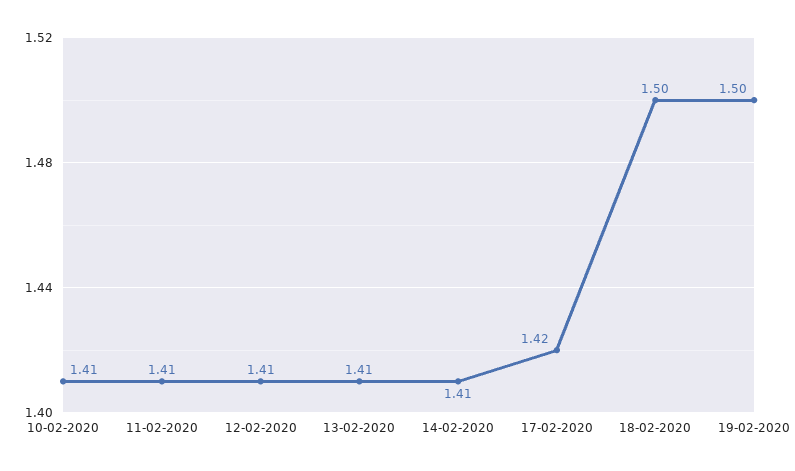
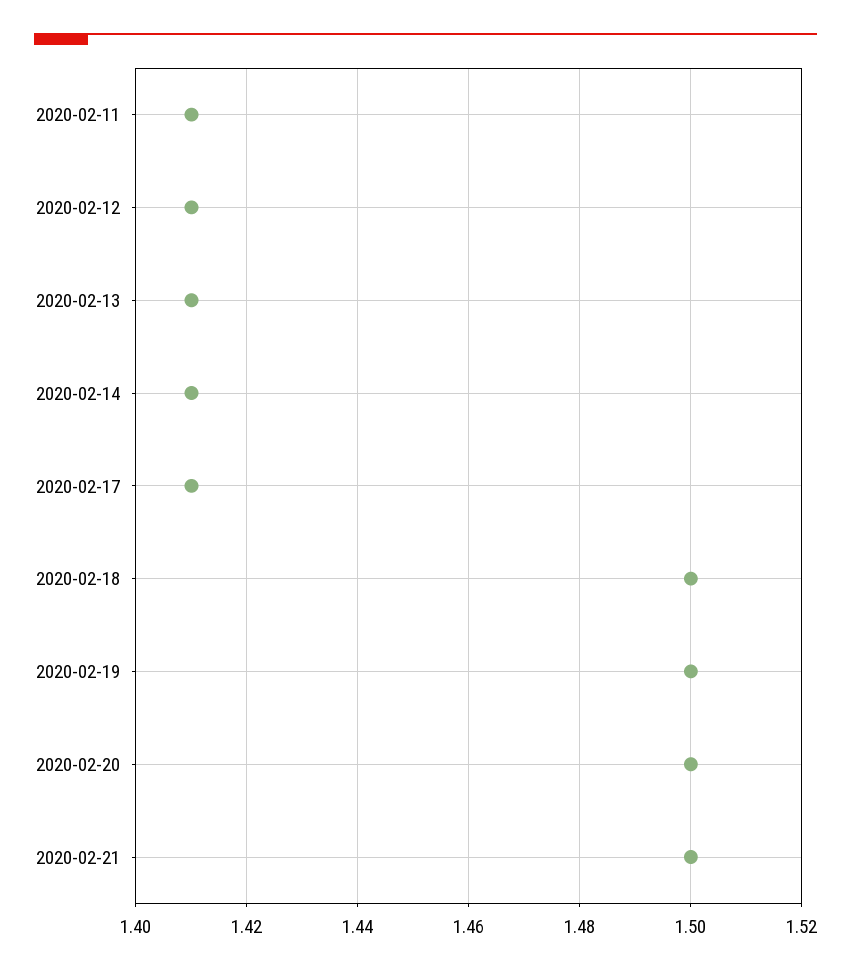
10-02-2020: 1.41 -> none
17-02-2020: 1.42 -> 1.41
2020-02-20: none -> 1.5
2020-02-21: none -> 1.5

